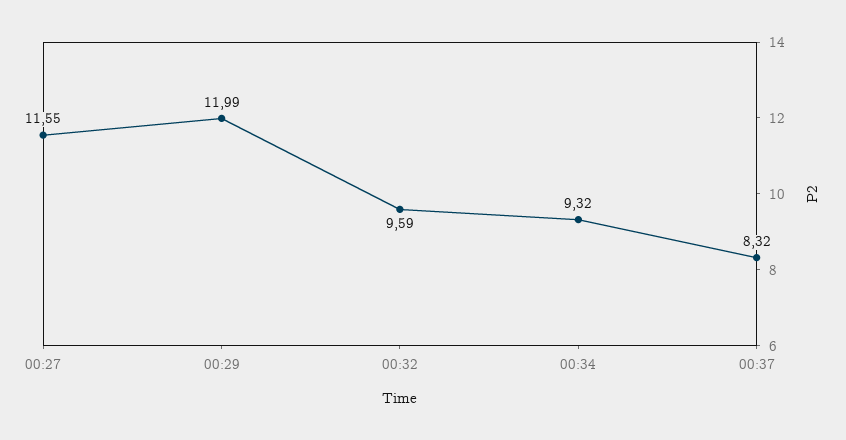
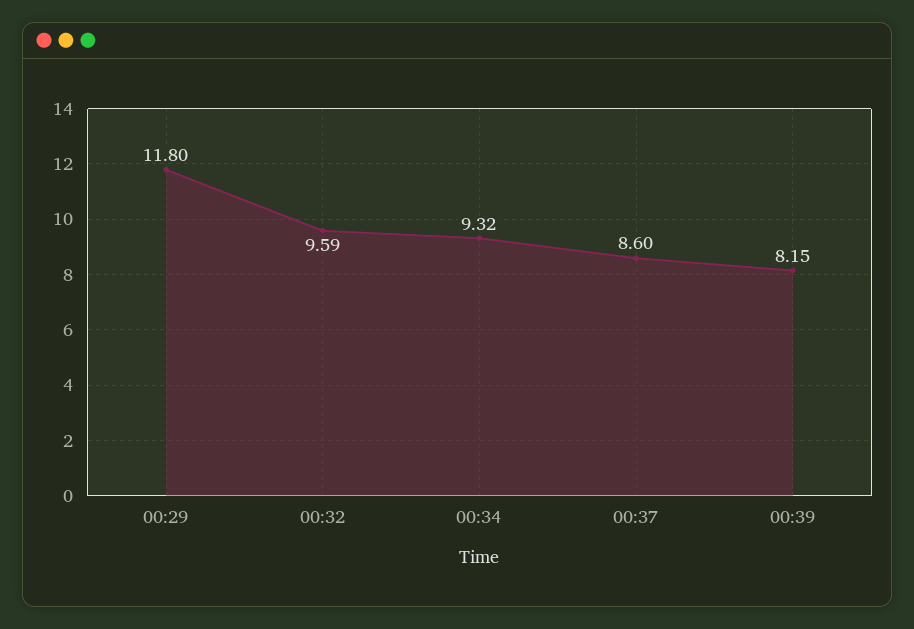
00:27: 11.55 -> none
00:29: 11.99 -> 11.8
00:37: 8.32 -> 8.6
00:39: none -> 8.15

